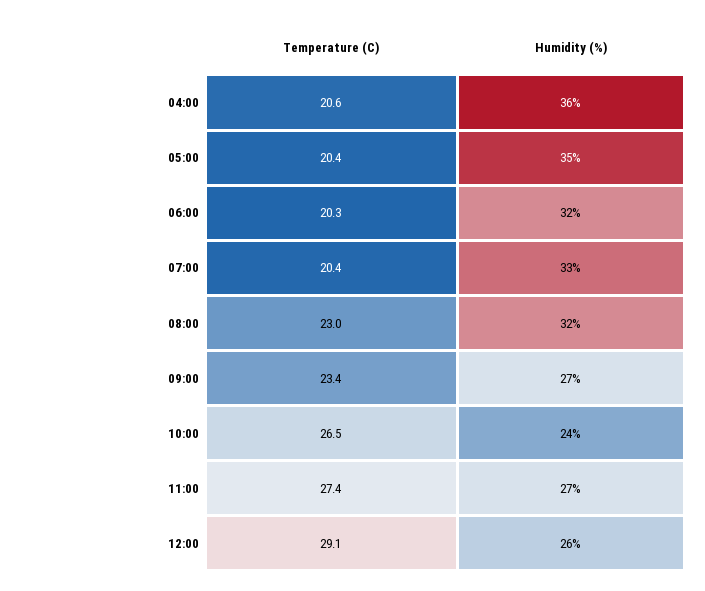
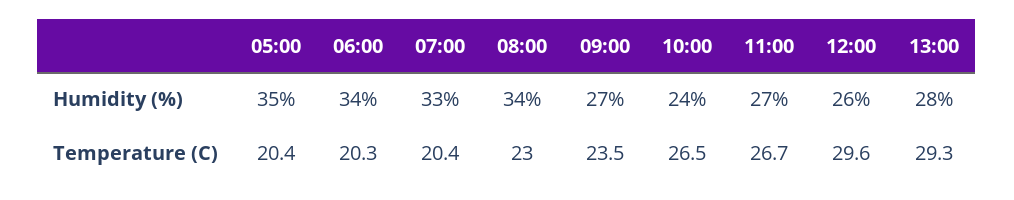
Temperature (C), 04:00: 20.6 -> none
Humidity (%), 04:00: 36 -> none
Humidity (%), 06:00: 32 -> 34
Humidity (%), 08:00: 32 -> 34
Temperature (C), 09:00: 23.4 -> 23.5
Temperature (C), 11:00: 27.4 -> 26.7
Temperature (C), 12:00: 29.1 -> 29.6
Humidity (%), 13:00: none -> 28
Temperature (C), 13:00: none -> 29.3

